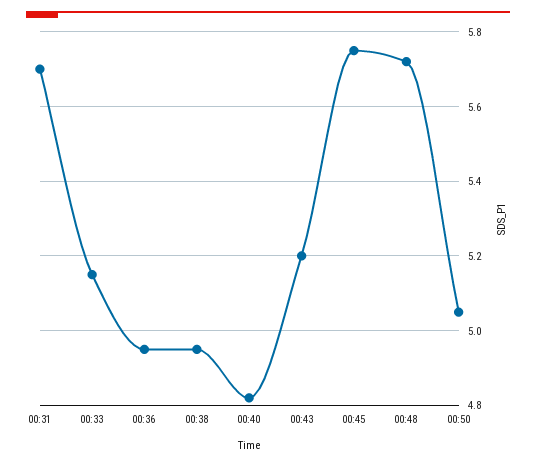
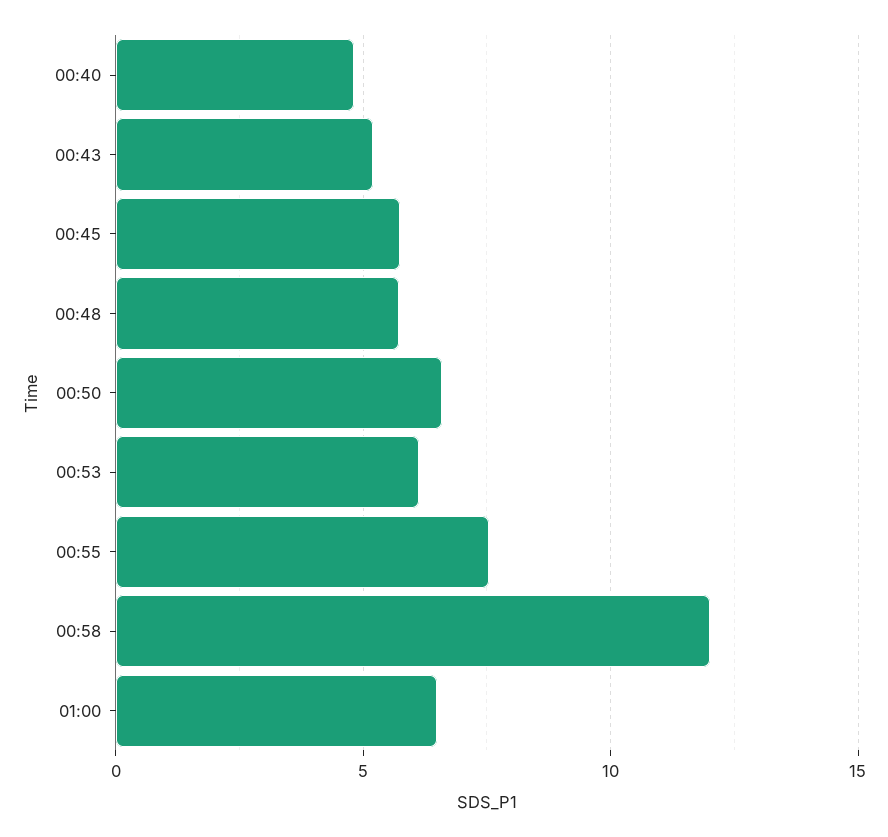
00:31: 5.7 -> none
00:33: 5.15 -> none
00:36: 4.95 -> none
00:38: 4.95 -> none
00:50: 5.05 -> 6.5
00:53: none -> 6
00:55: none -> 7.5
00:58: none -> 12
01:00: none -> 6.5

